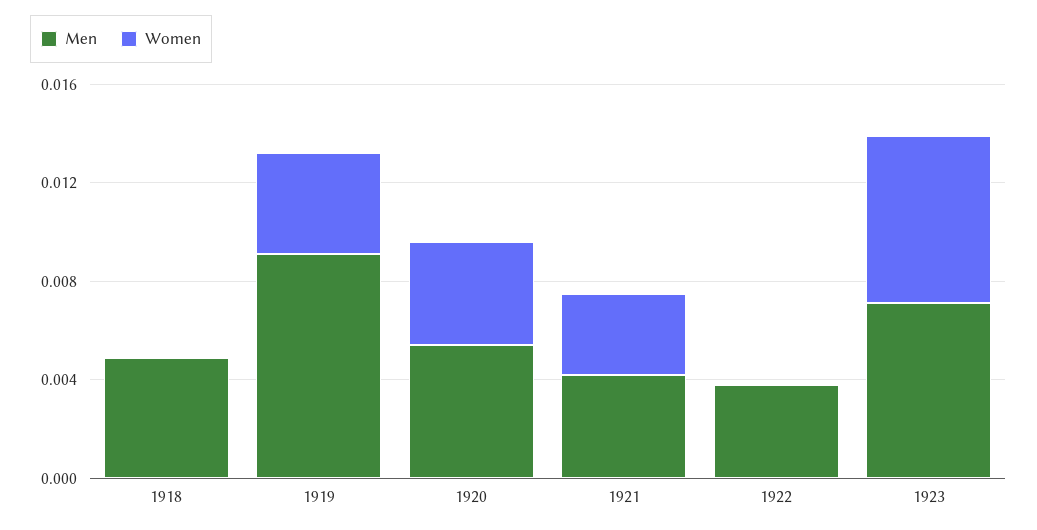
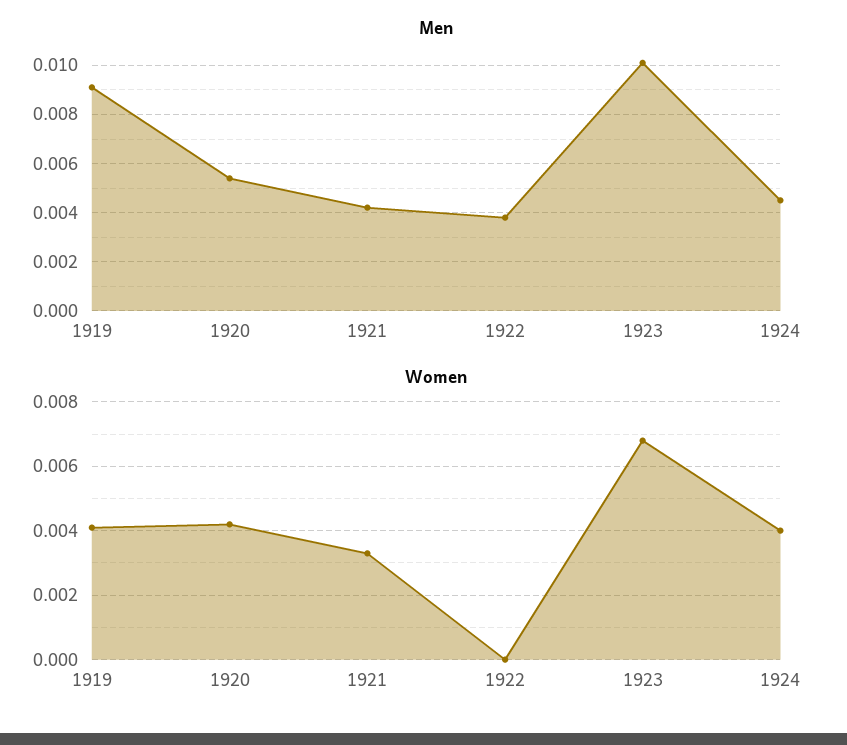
Men, 1918: 0.005 -> none
Women, 1918: 0 -> none
Men, 1923: 0.007 -> 0.01
Men, 1924: none -> 0.0045
Women, 1924: none -> 0.004

